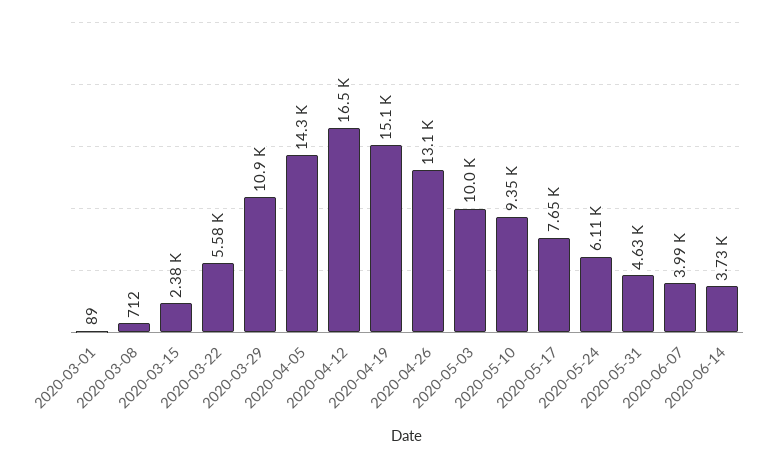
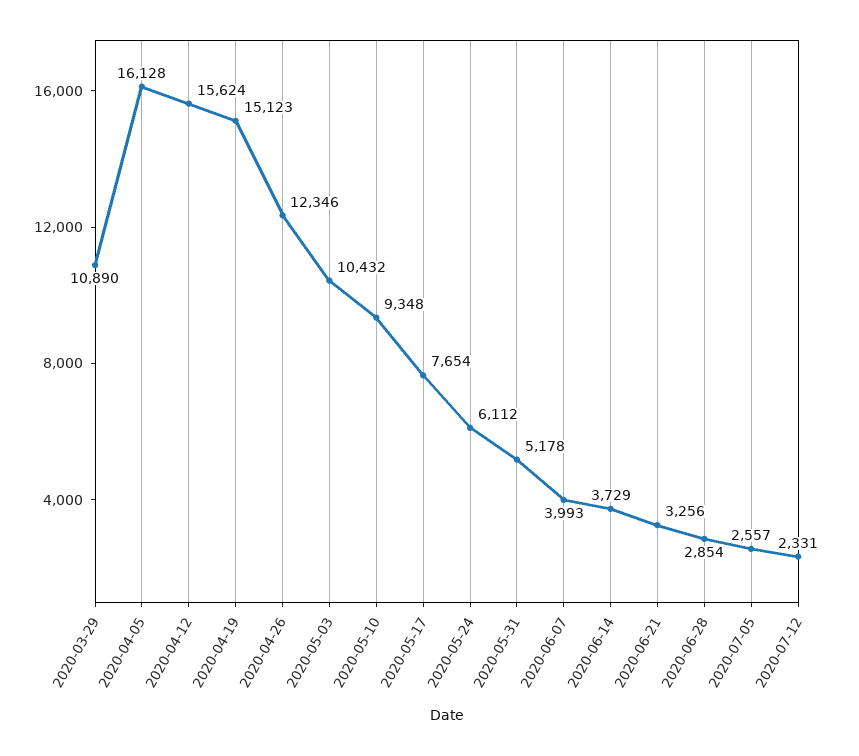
2020-03-01: 89 -> none
2020-03-08: 712 -> none
2020-03-15: 2380 -> none
2020-03-22: 5580 -> none
2020-04-05: 14300 -> 16128
2020-04-12: 16500 -> 15624
2020-04-26: 13100 -> 12346
2020-05-03: 10000 -> 10432
2020-05-31: 4630 -> 5178
2020-06-21: none -> 3256
2020-06-28: none -> 2854
2020-07-05: none -> 2557
2020-07-12: none -> 2331

